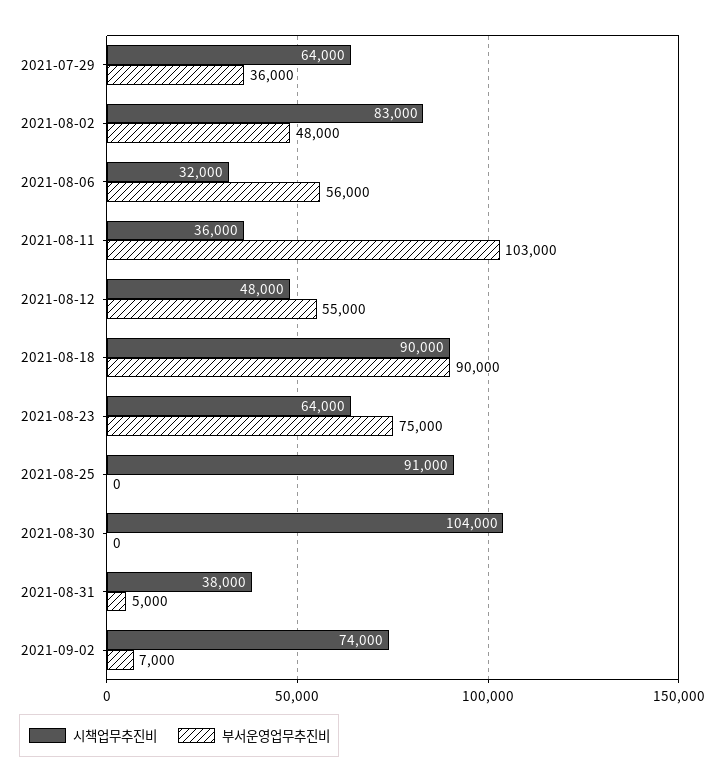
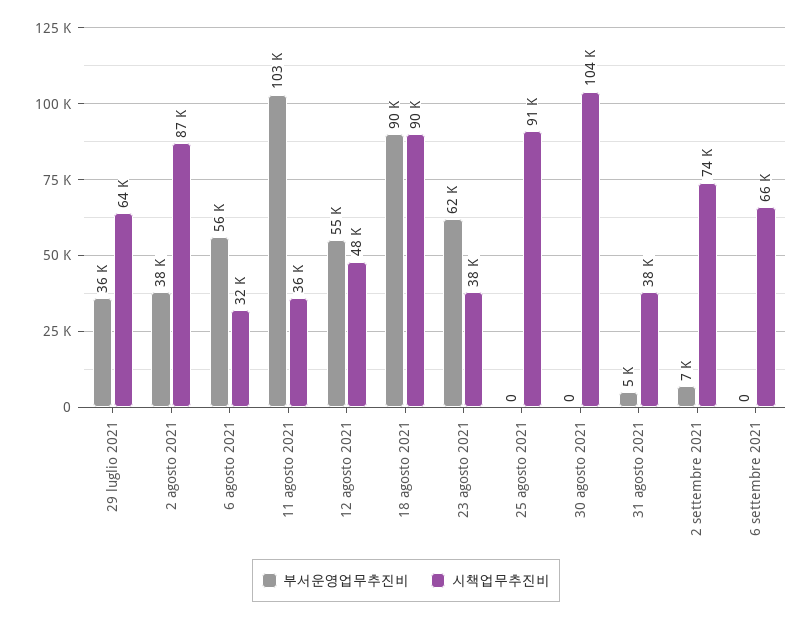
시책업무추진비, 2021-08-02: 83000 -> 87000
부서운영업무추진비, 2021-08-02: 48000 -> 38000
시책업무추진비, 2021-08-23: 64000 -> 38000
부서운영업무추진비, 2021-08-23: 75000 -> 62000
부서운영업무추진비, 6 settembre 2021: none -> 0
시책업무추진비, 6 settembre 2021: none -> 66000

